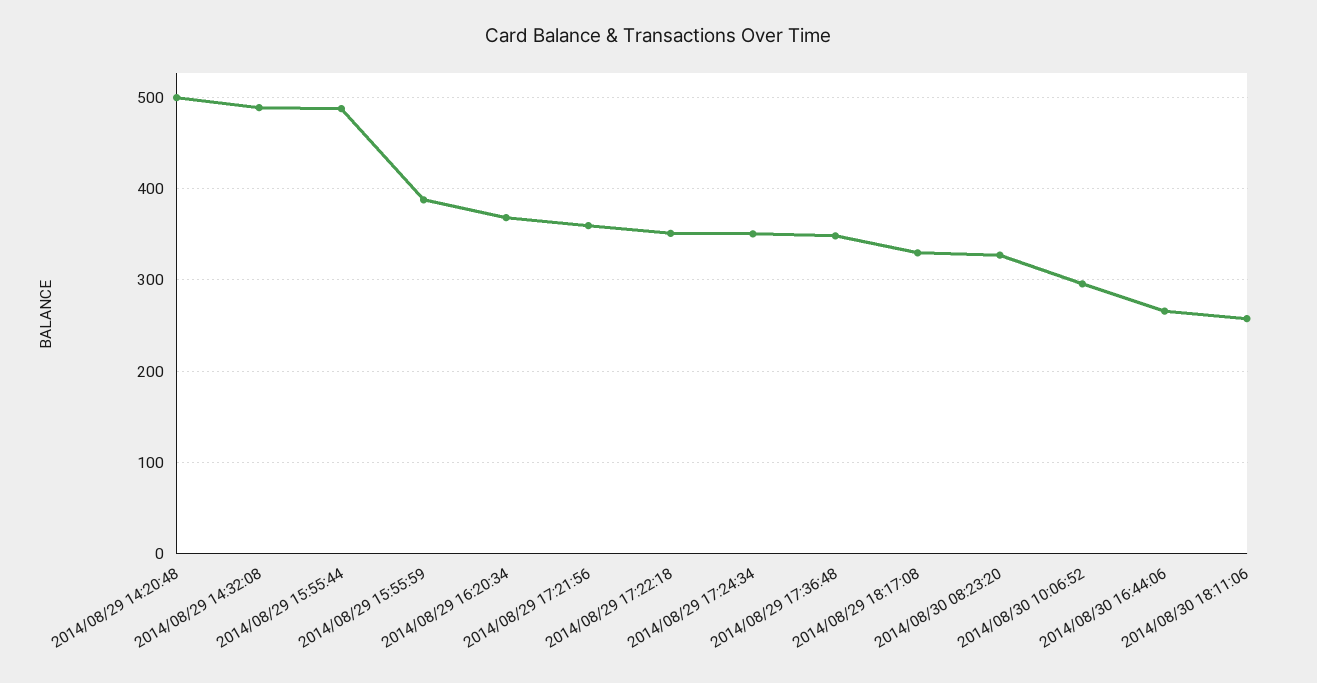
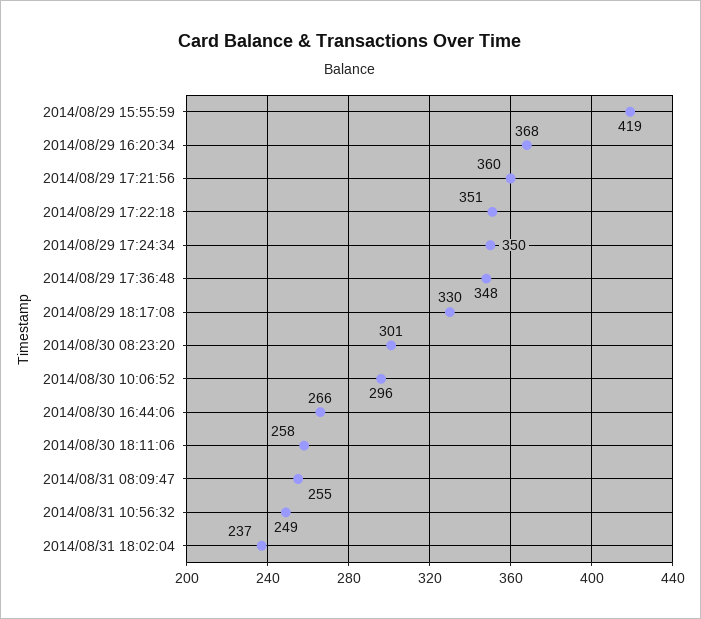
2014/08/29 14:20:48: 500 -> none
2014/08/29 14:32:08: 490 -> none
2014/08/29 15:55:44: 490 -> none
2014/08/29 15:55:59: 390 -> 419
2014/08/30 08:23:20: 330 -> 301
2014/08/31 08:09:47: none -> 255
2014/08/31 10:56:32: none -> 249
2014/08/31 18:02:04: none -> 237

